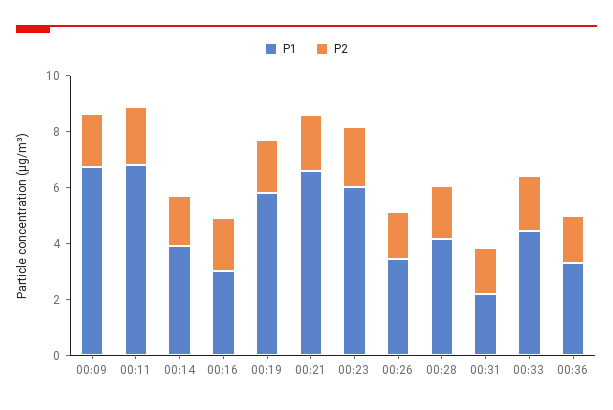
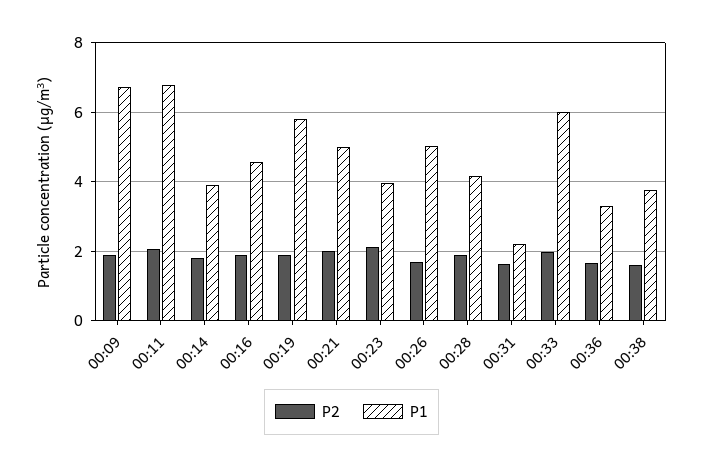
P1, 00:16: 3 -> 4.6
P1, 00:21: 6.5 -> 5
P1, 00:23: 6 -> 4
P1, 00:26: 3.5 -> 5
P1, 00:33: 4.5 -> 6
P2, 00:38: none -> 1.6
P1, 00:38: none -> 3.8

